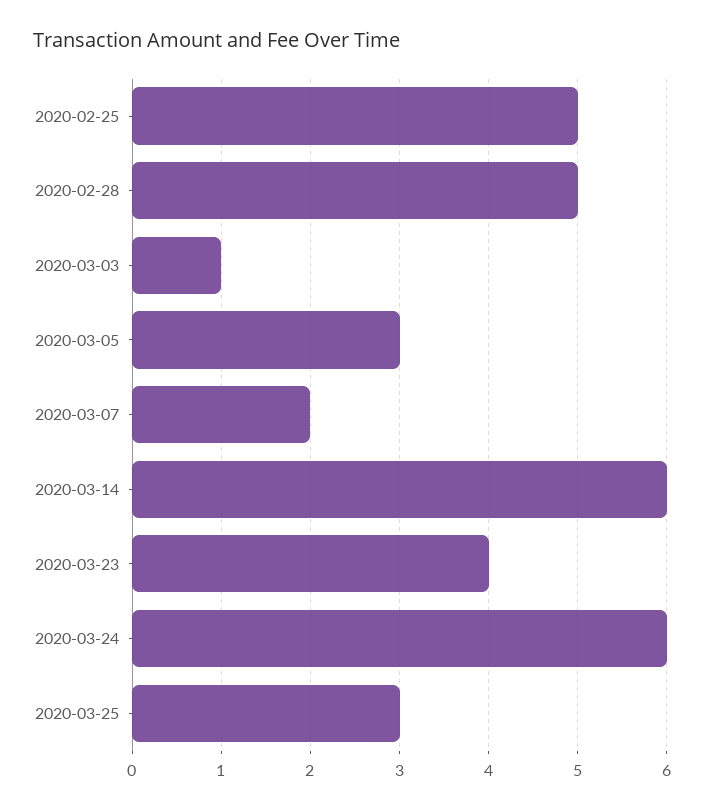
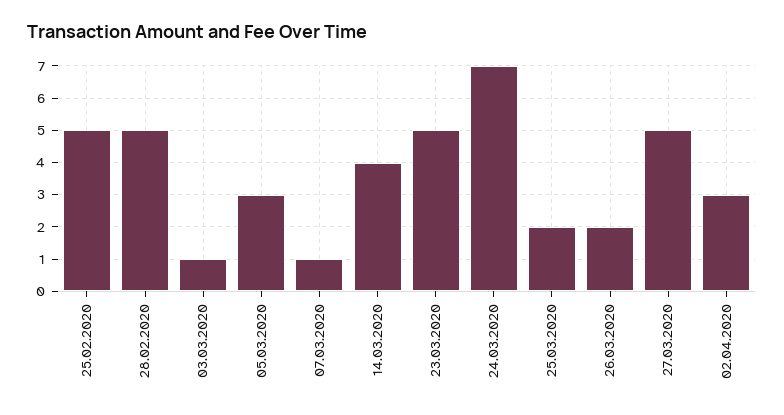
2020-03-07: 2 -> 1
2020-03-14: 6 -> 4
2020-03-23: 4 -> 5
2020-03-24: 6 -> 7
2020-03-25: 3 -> 2
26.03.2020: none -> 2
27.03.2020: none -> 5
02.04.2020: none -> 3

